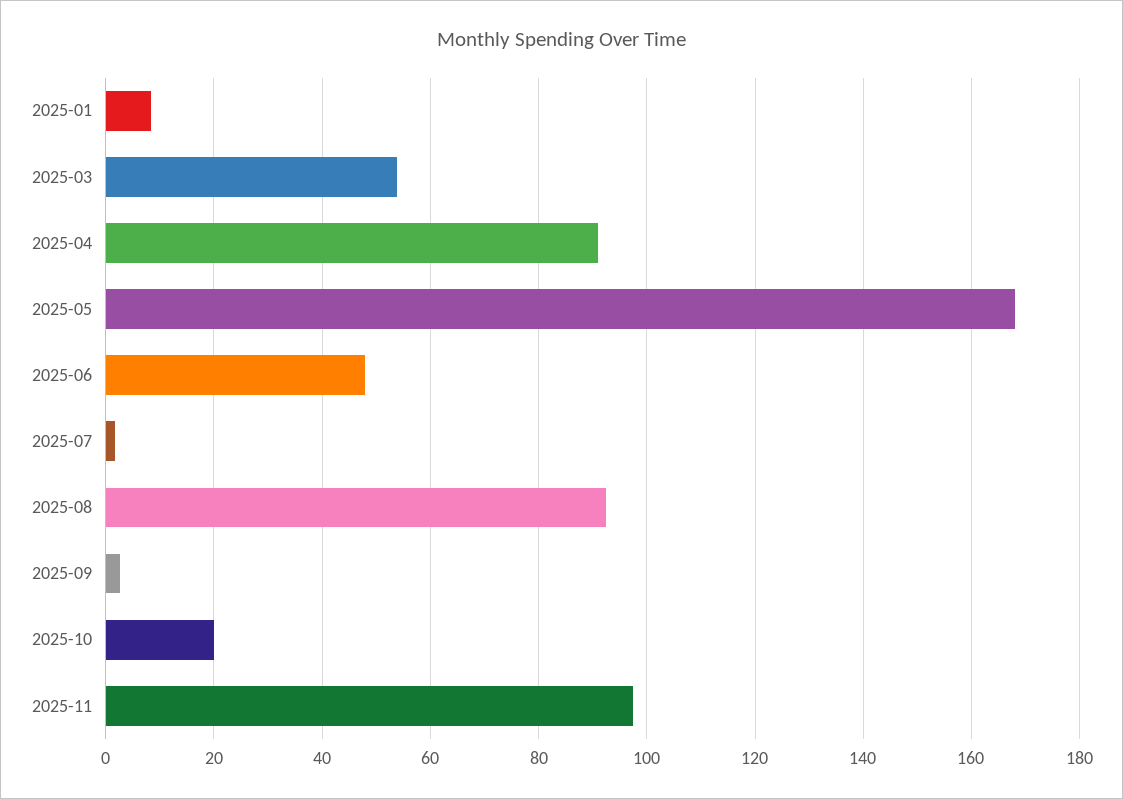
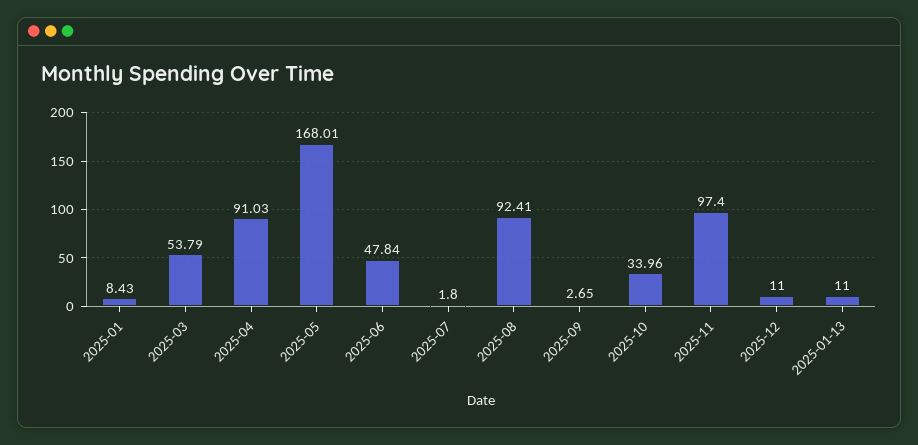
2025-10: 20 -> 33.96
2025-12: none -> 11
2025-01-13: none -> 11

